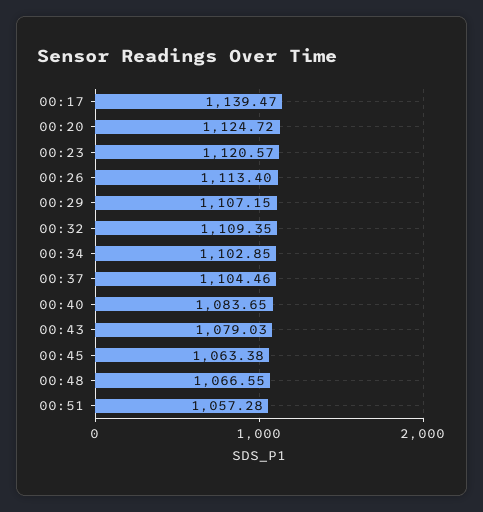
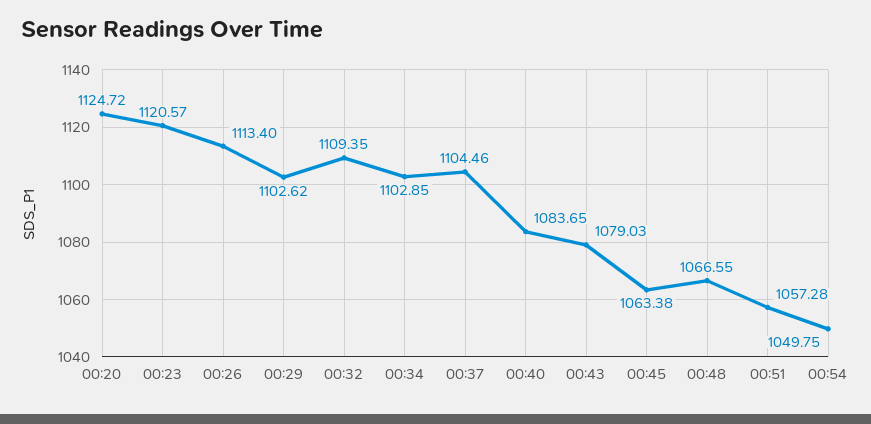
00:17: 1139.47 -> none
00:29: 1107.15 -> 1102.62
00:54: none -> 1049.75

